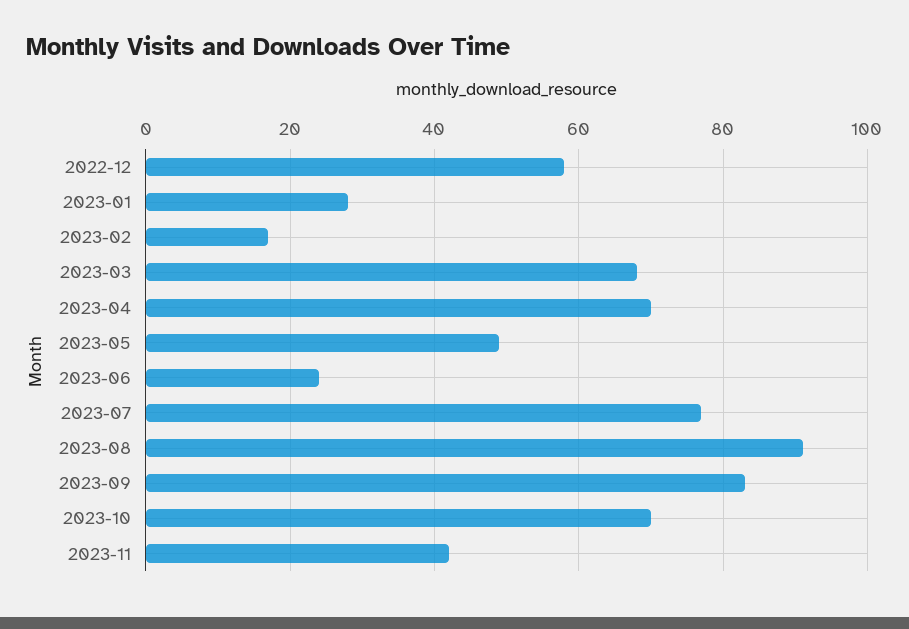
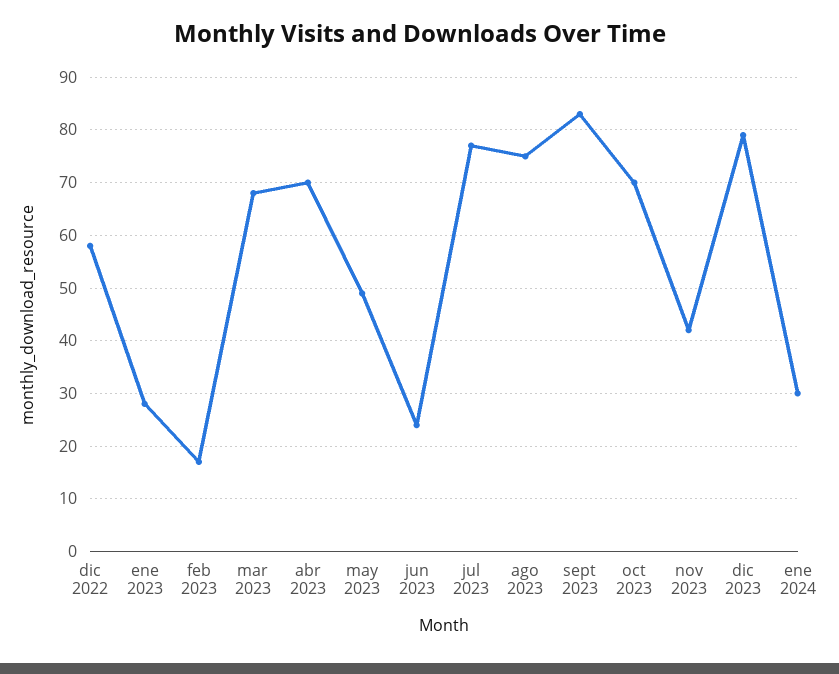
2023-08: 90 -> 75
dic 2023: none -> 80
ene 2024: none -> 30

